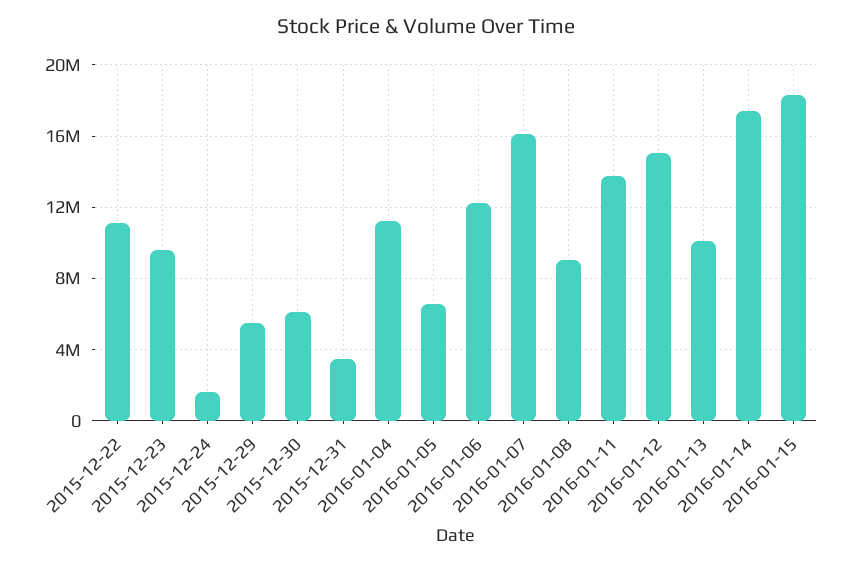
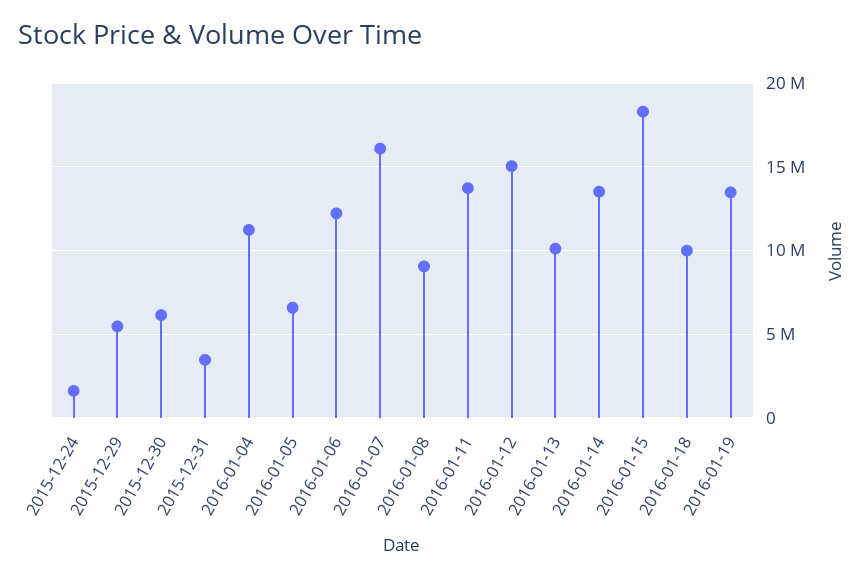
2015-12-22: 11000000 -> none
2015-12-23: 9500000 -> none
2016-01-14: 17500000 -> 13500000
2016-01-18: none -> 10000000
2016-01-19: none -> 13500000

